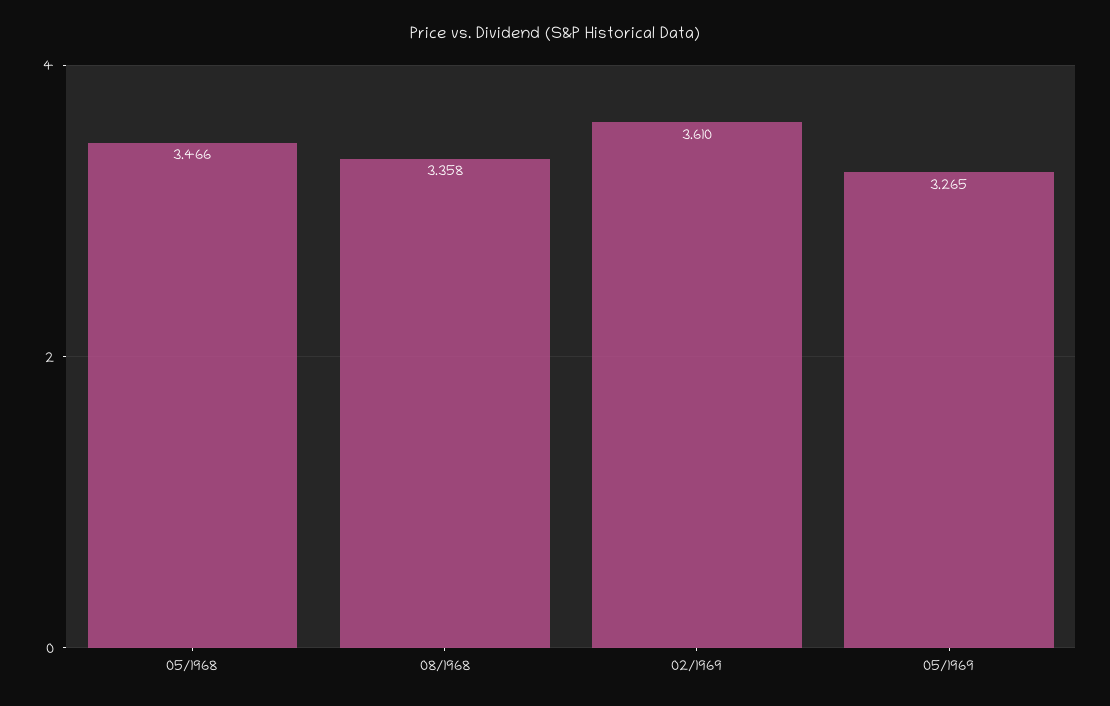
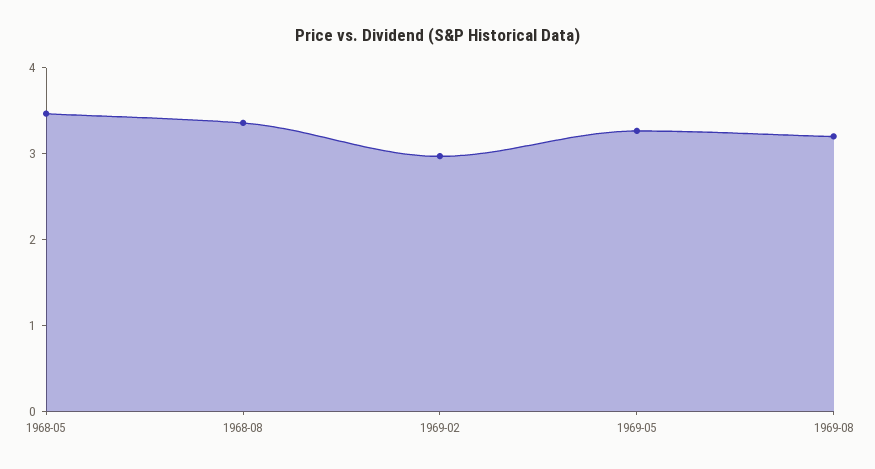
02/1969: 3.61 -> 3
1969-08: none -> 3.2

